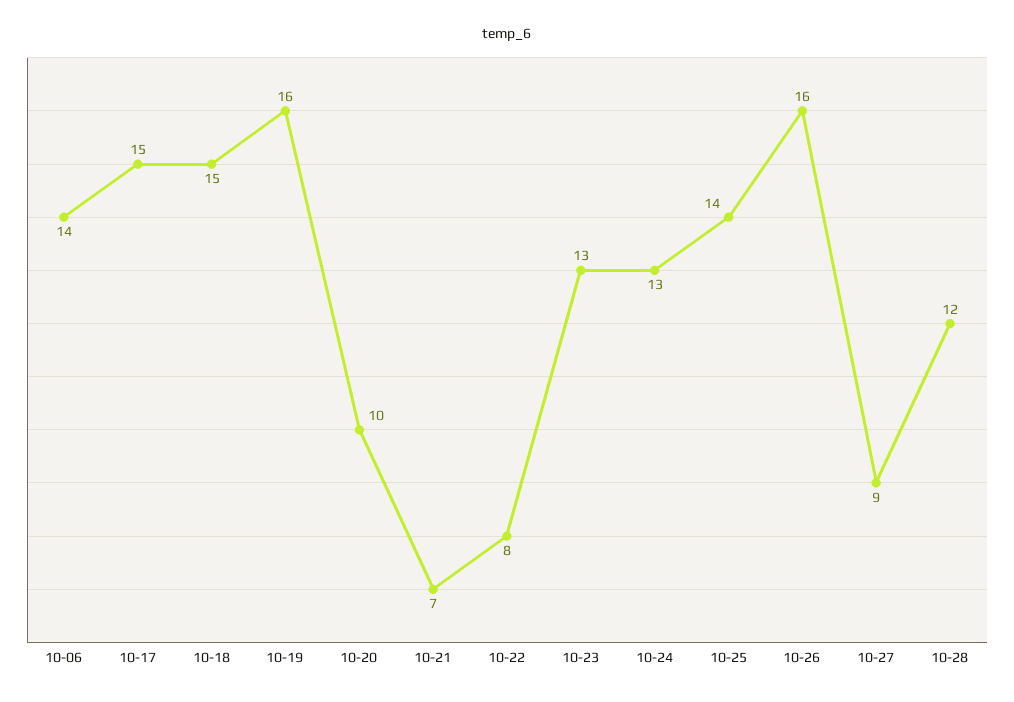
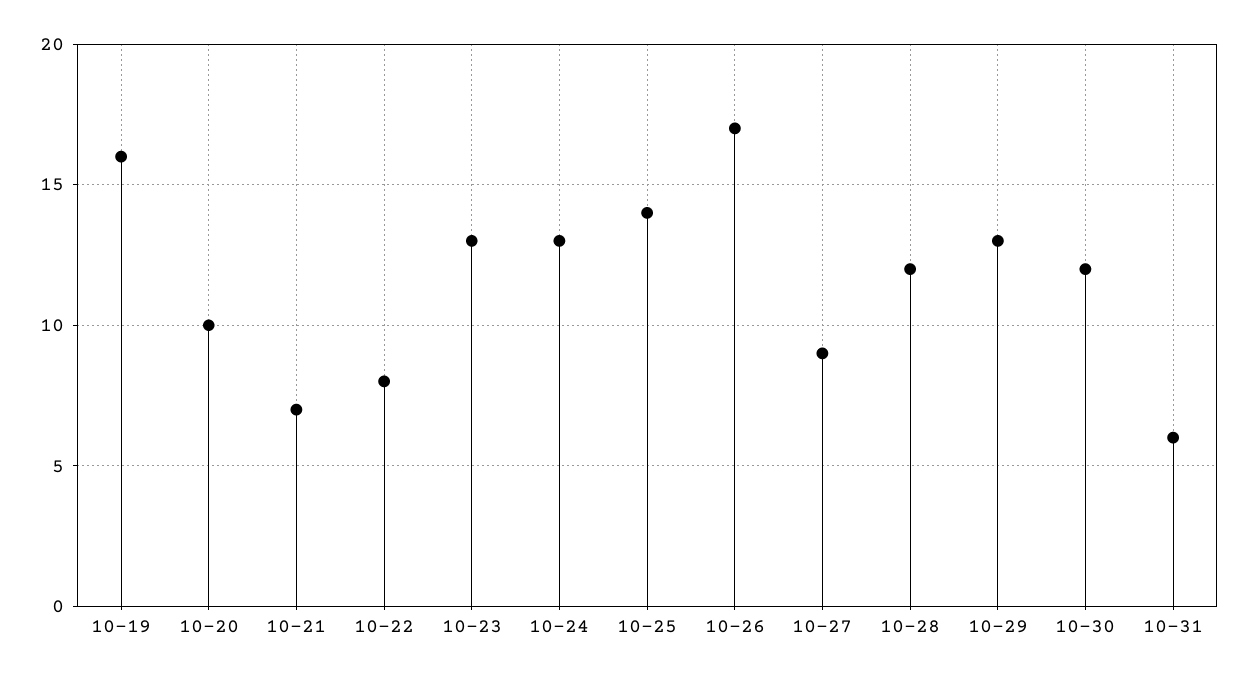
10-06: 14 -> none
10-17: 15 -> none
10-18: 15 -> none
10-26: 16 -> 17
10-29: none -> 13
10-30: none -> 12
10-31: none -> 6

